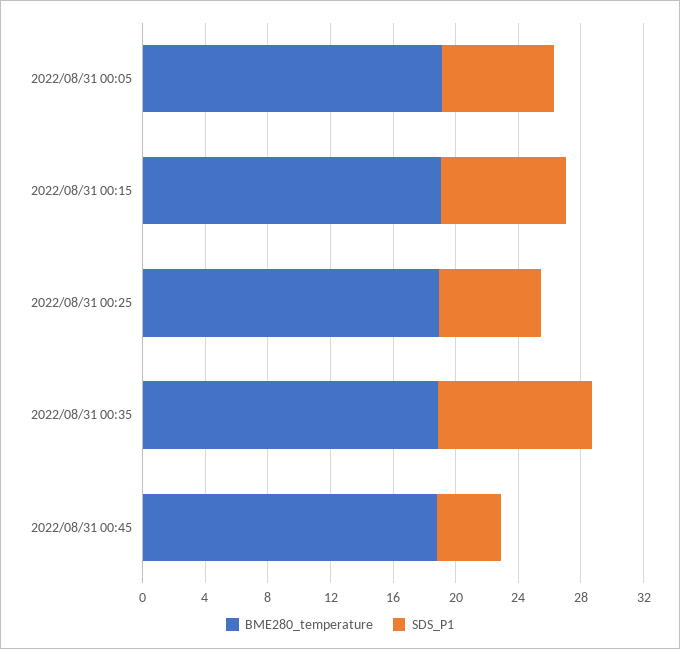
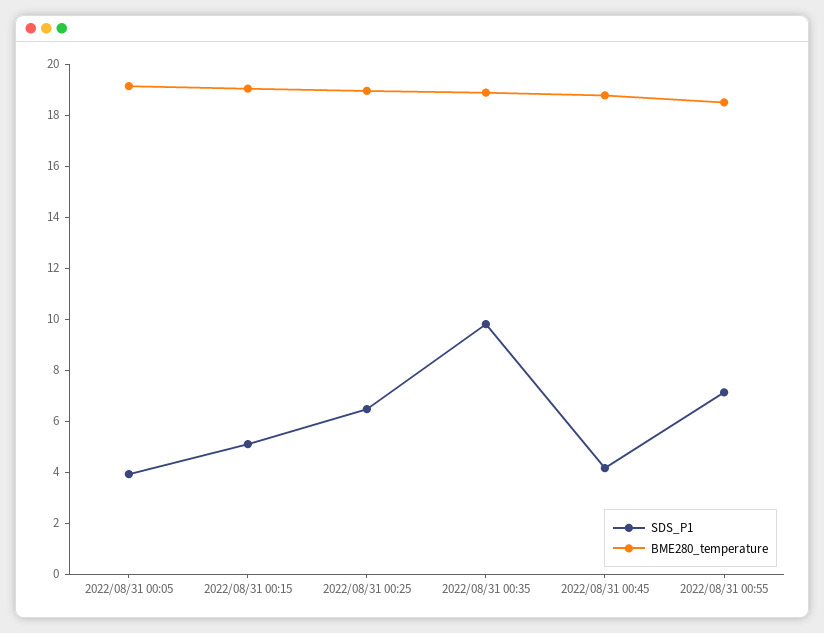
SDS_P1, 2022/08/31 00:05: 7 -> 4
SDS_P1, 2022/08/31 00:15: 8 -> 5
SDS_P1, 2022/08/31 00:55: none -> 7
BME280_temperature, 2022/08/31 00:55: none -> 18.5

